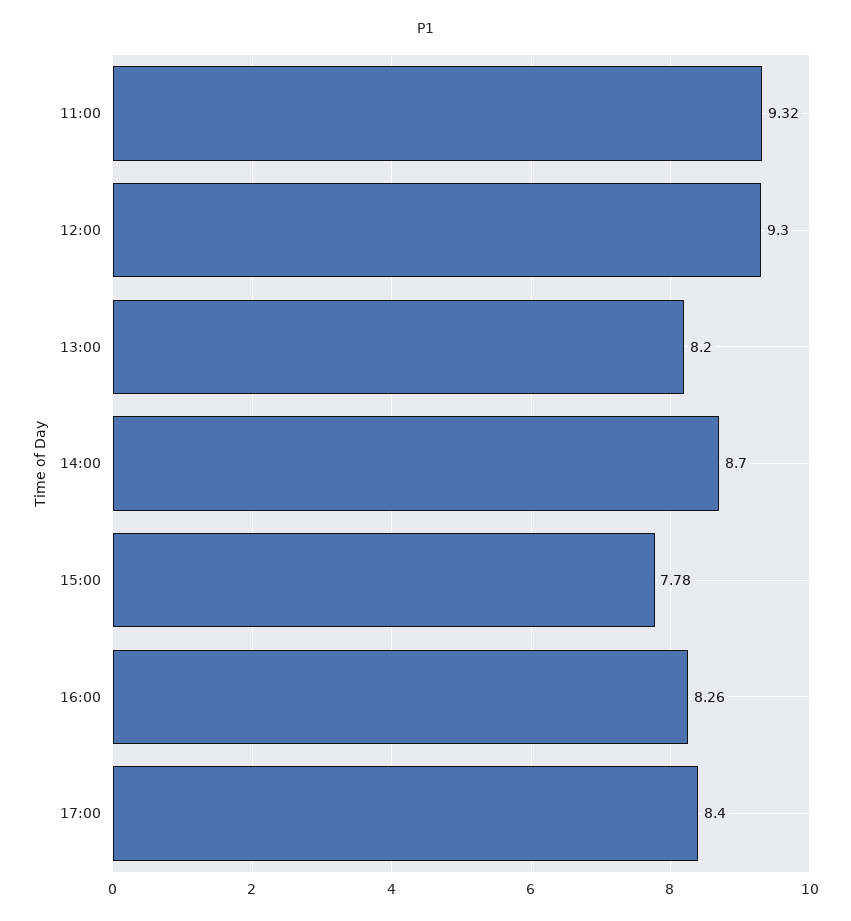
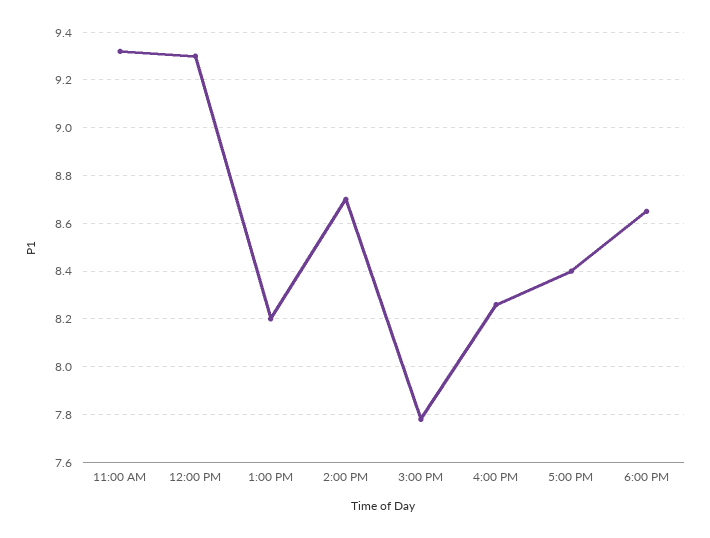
6:00 PM: none -> 8.65

